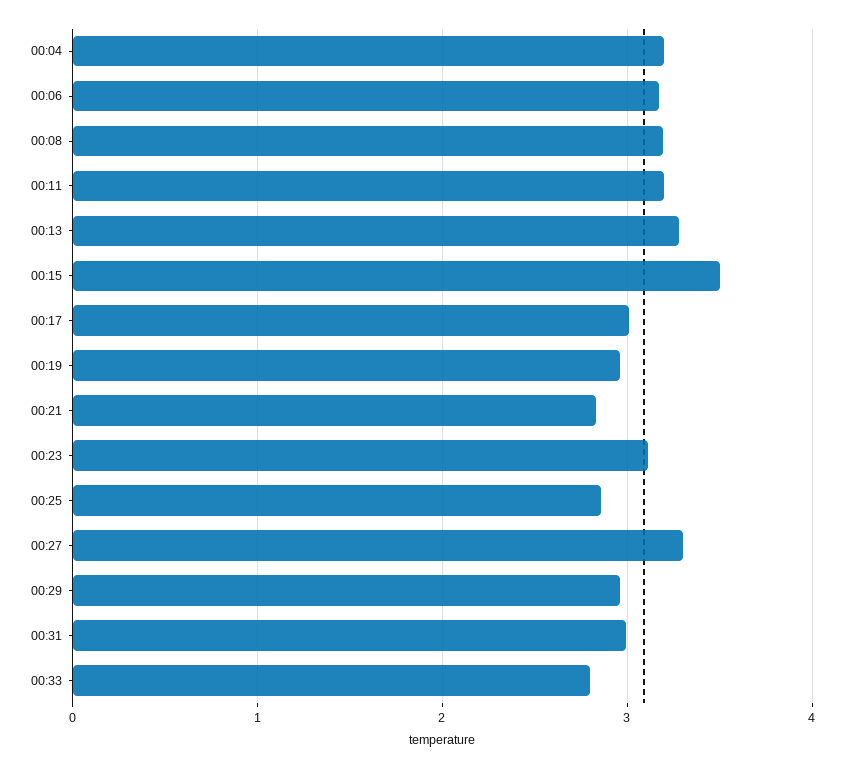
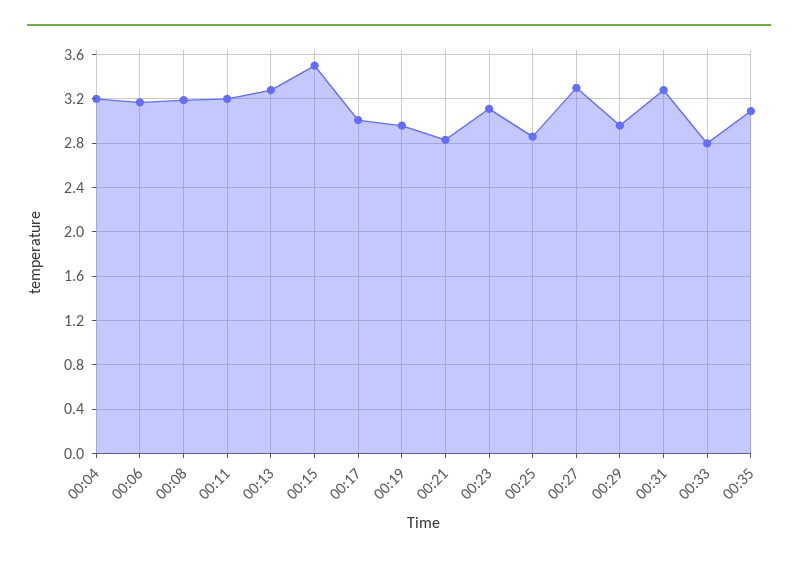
00:31: 3 -> 3.3
00:35: none -> 3.1

